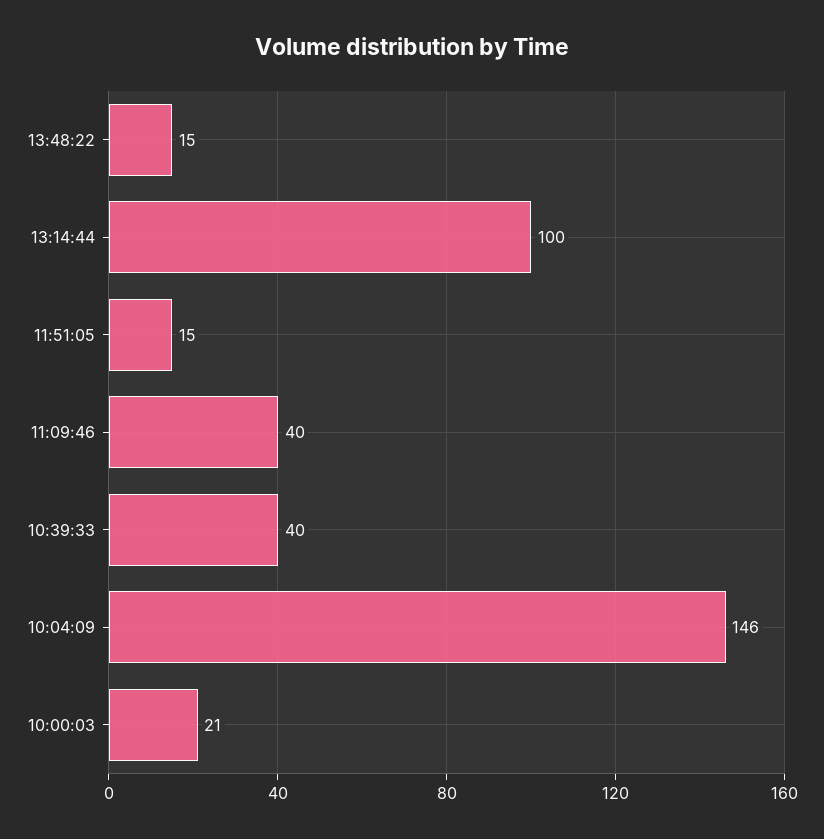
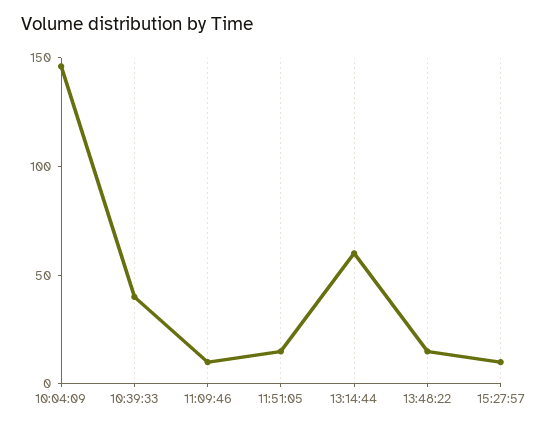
13:14:44: 100 -> 60
11:09:46: 40 -> 10
10:00:03: 21 -> none
15:27:57: none -> 10

